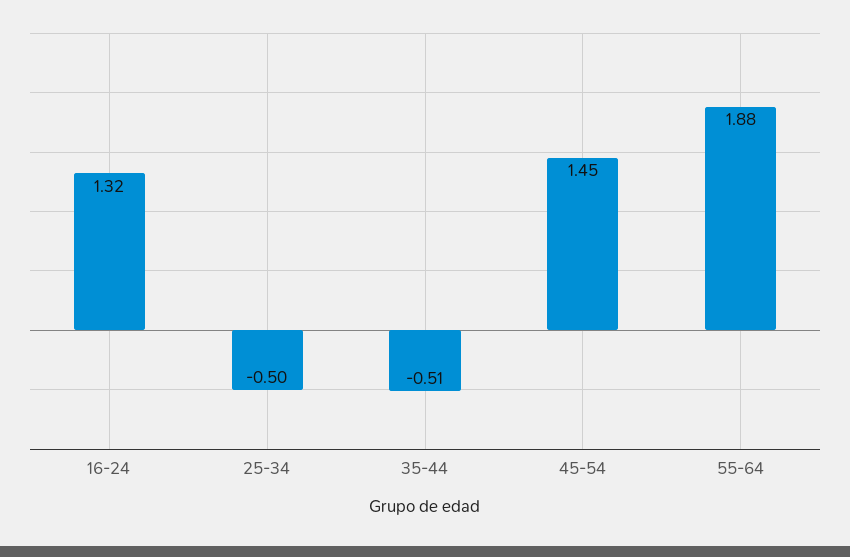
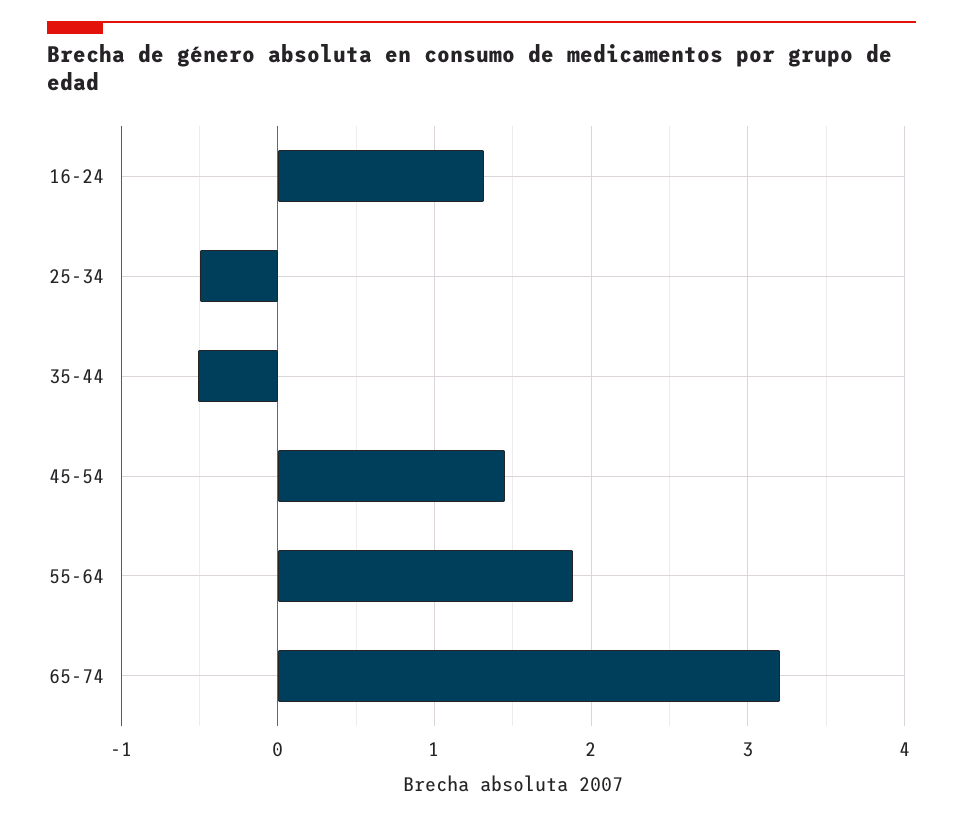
65-74: none -> 3.2

